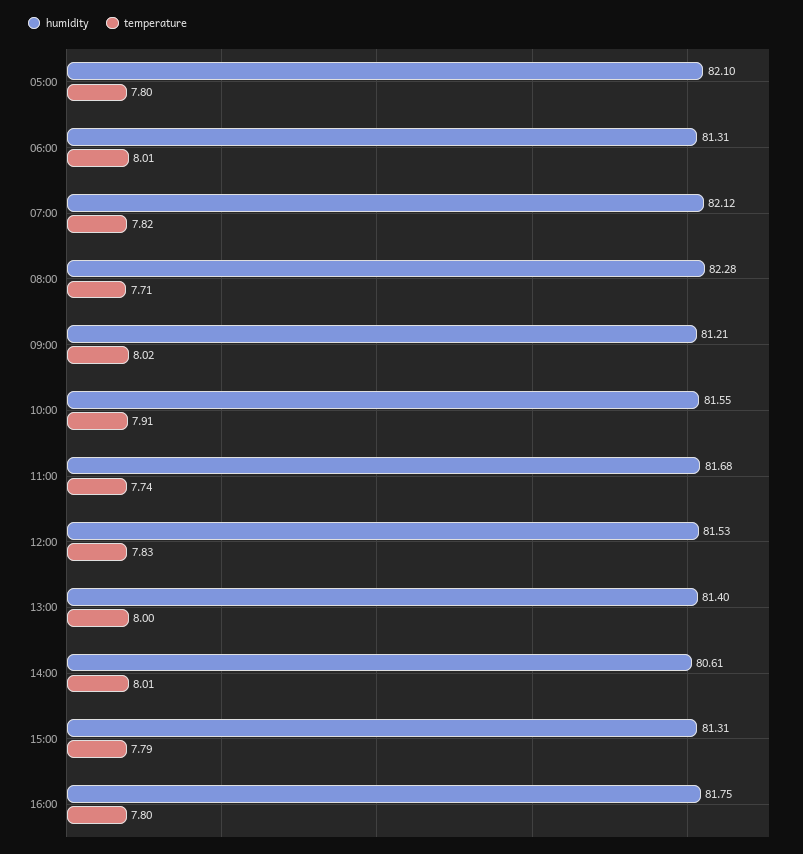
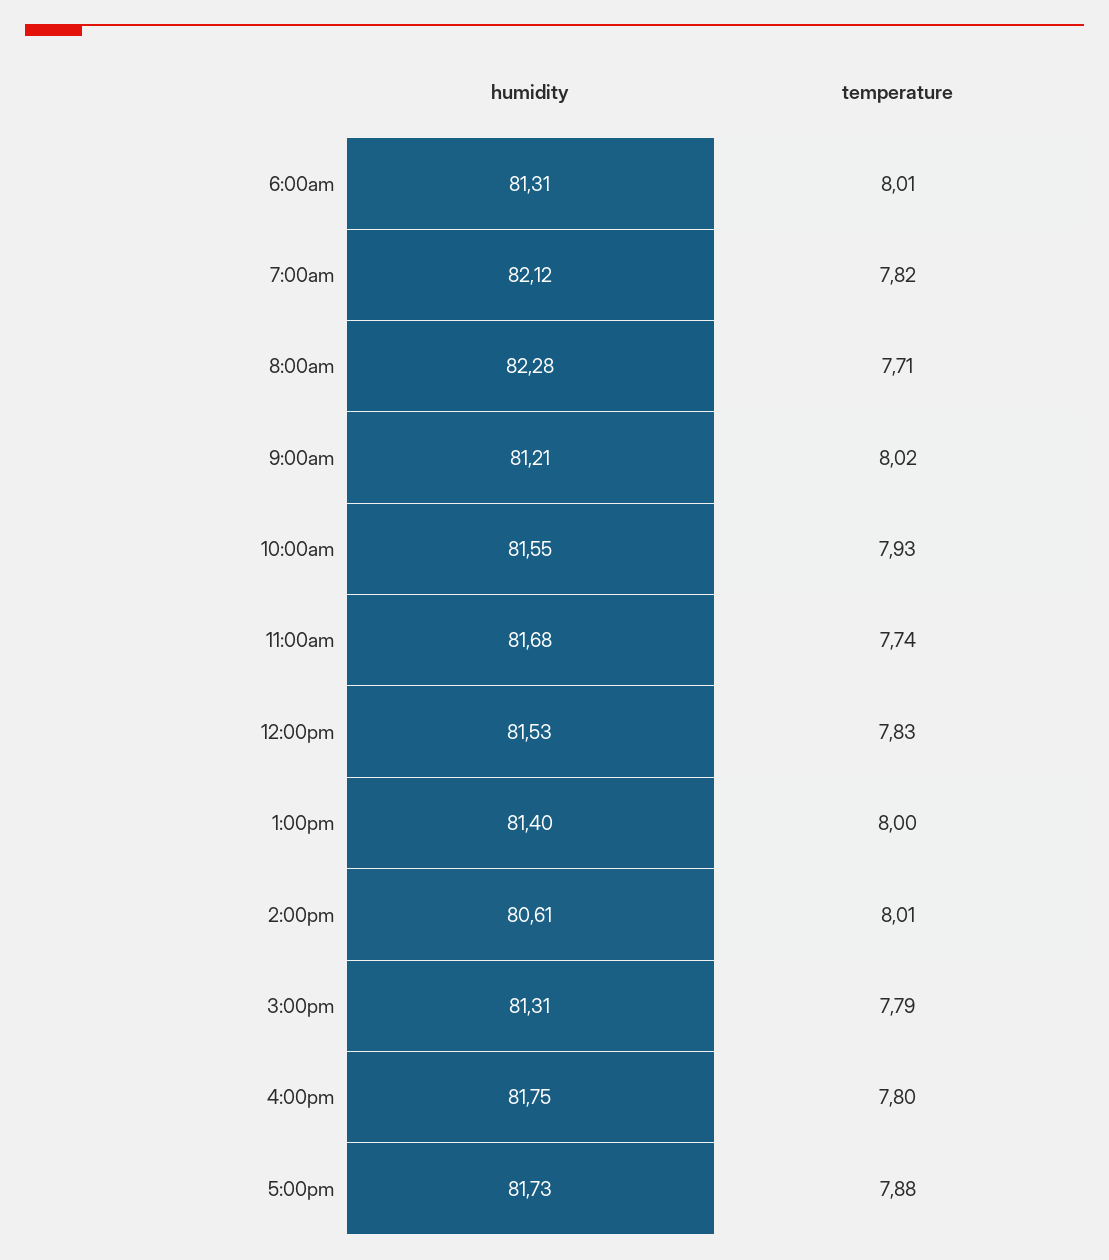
humidity, 05:00: 82.1 -> none
temperature, 05:00: 7.8 -> none
temperature, 10:00: 7.91 -> 7.93
humidity, 5:00pm: none -> 81.73
temperature, 5:00pm: none -> 7.88

